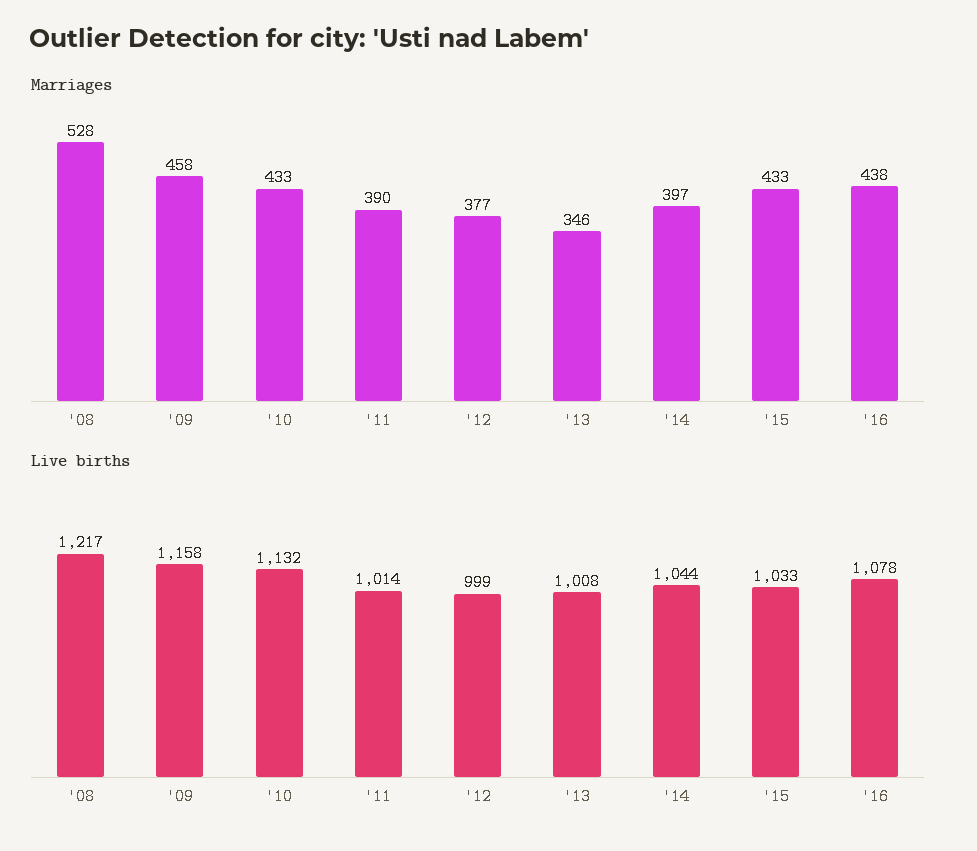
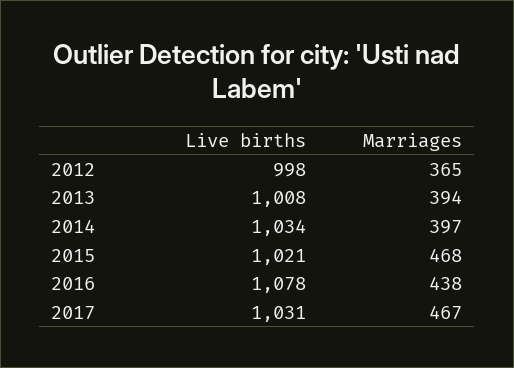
Marriages, '08: 528 -> none
Marriages, '09: 458 -> none
Marriages, '10: 433 -> none
Marriages, '11: 390 -> none
Marriages, '12: 377 -> 365
Marriages, '13: 346 -> 394
Marriages, '15: 433 -> 468
Live births, '08: 1217 -> none
Live births, '09: 1158 -> none
Live births, '10: 1132 -> none
Live births, '11: 1014 -> none
Live births, '12: 999 -> 998
Live births, '14: 1044 -> 1034
Live births, '15: 1033 -> 1021
Live births, 2017: none -> 1031
Marriages, 2017: none -> 467

